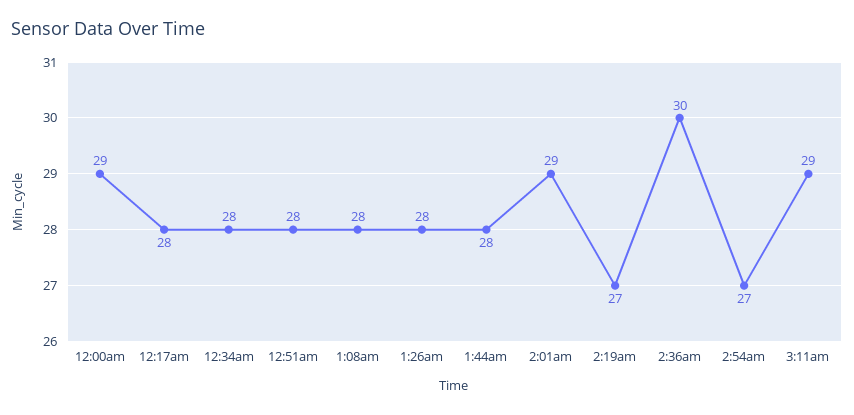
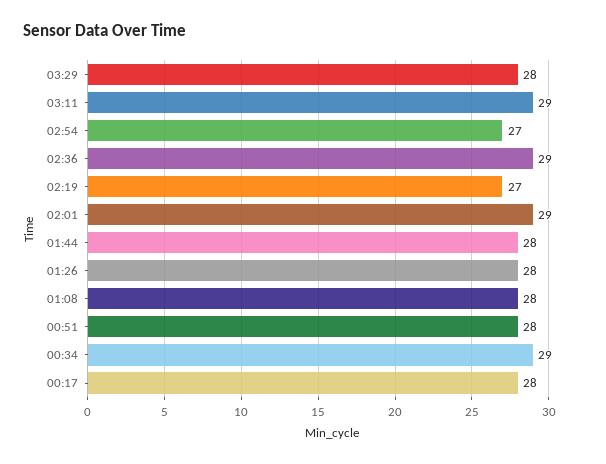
12:00am: 29 -> none
12:34am: 28 -> 29
2:36am: 30 -> 29
03:29: none -> 28

